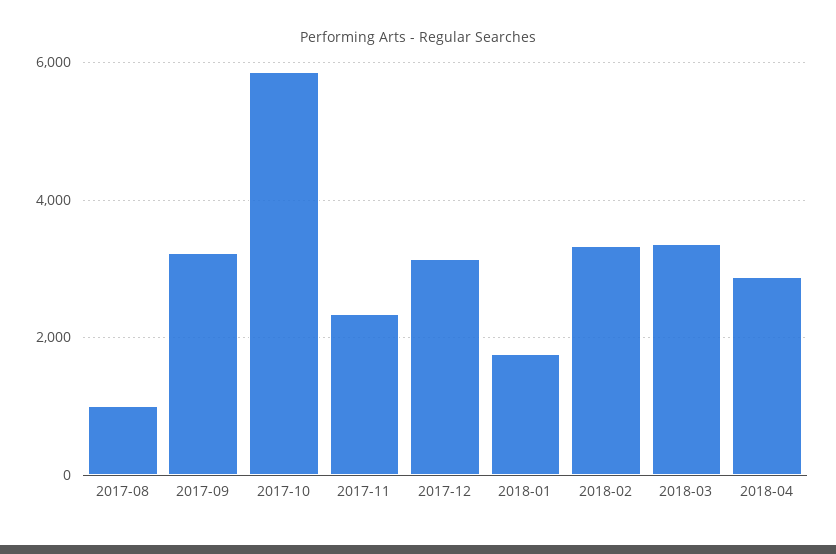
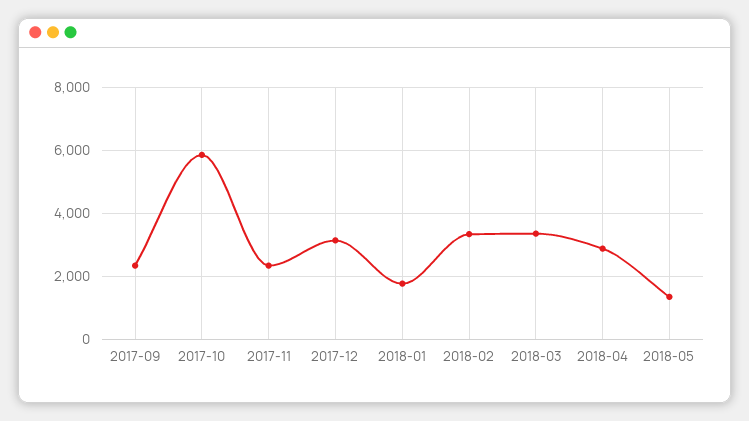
2017-08: 1000 -> none
2017-09: 3200 -> 2400
2018-05: none -> 1400

